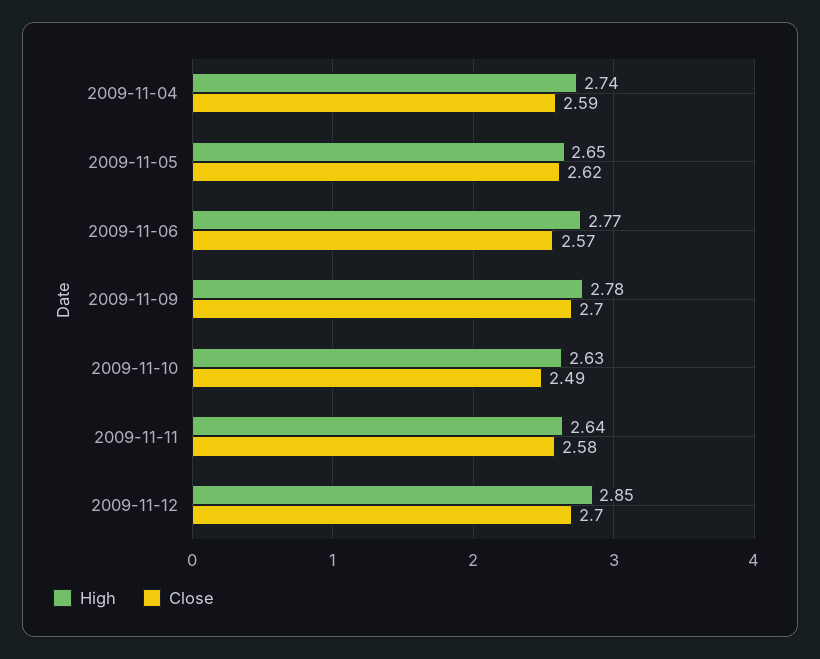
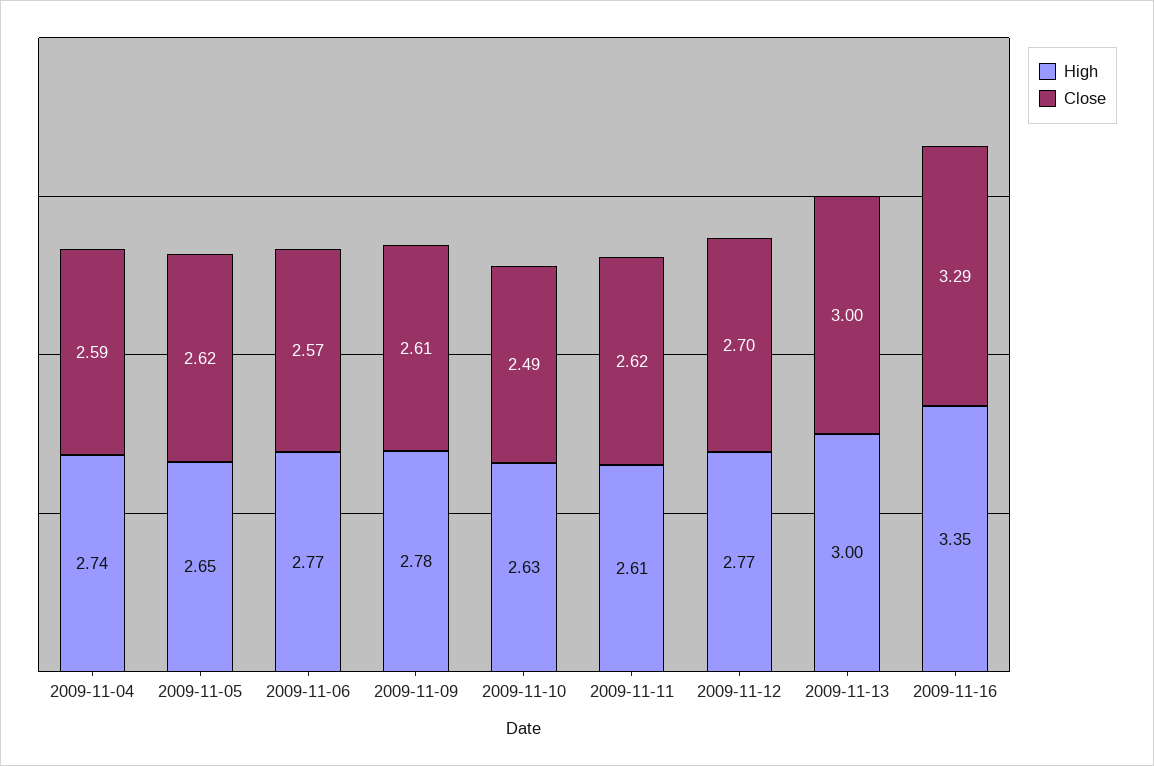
Close, 2009-11-09: 2.7 -> 2.61
High, 2009-11-11: 2.64 -> 2.61
Close, 2009-11-11: 2.58 -> 2.62
High, 2009-11-12: 2.85 -> 2.77
High, 2009-11-13: none -> 3
Close, 2009-11-13: none -> 3
High, 2009-11-16: none -> 3.35
Close, 2009-11-16: none -> 3.29

